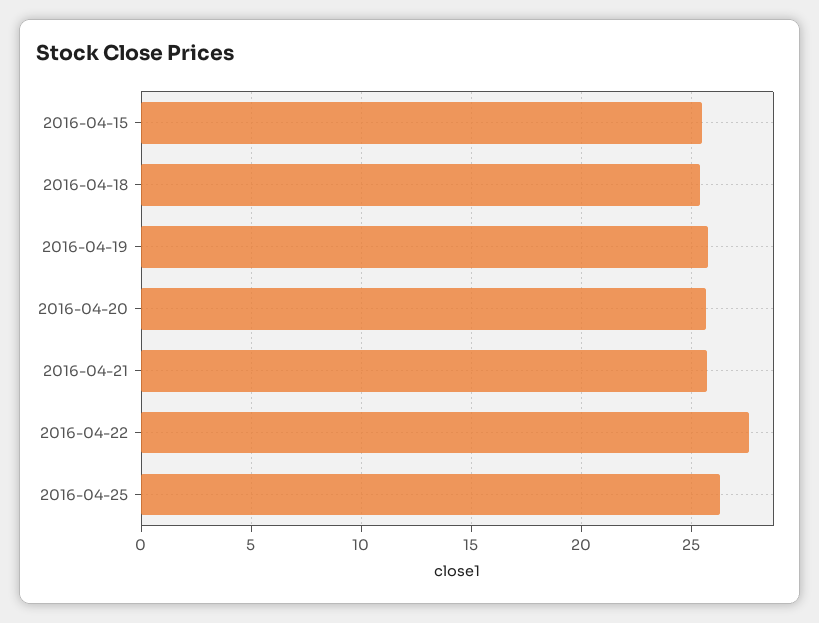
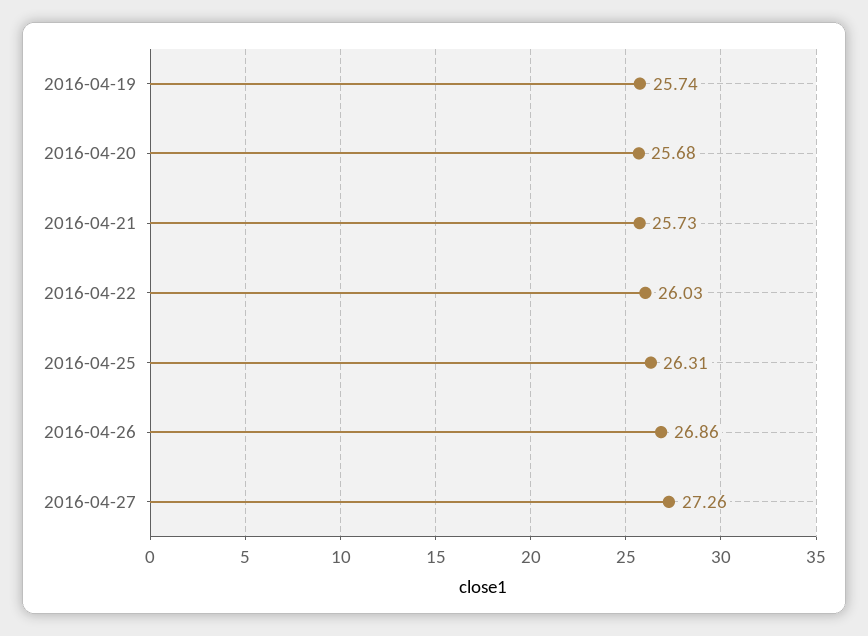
2016-04-15: 25.5 -> none
2016-04-18: 25.5 -> none
2016-04-22: 27.5 -> 26.03
2016-04-26: none -> 26.86
2016-04-27: none -> 27.26

